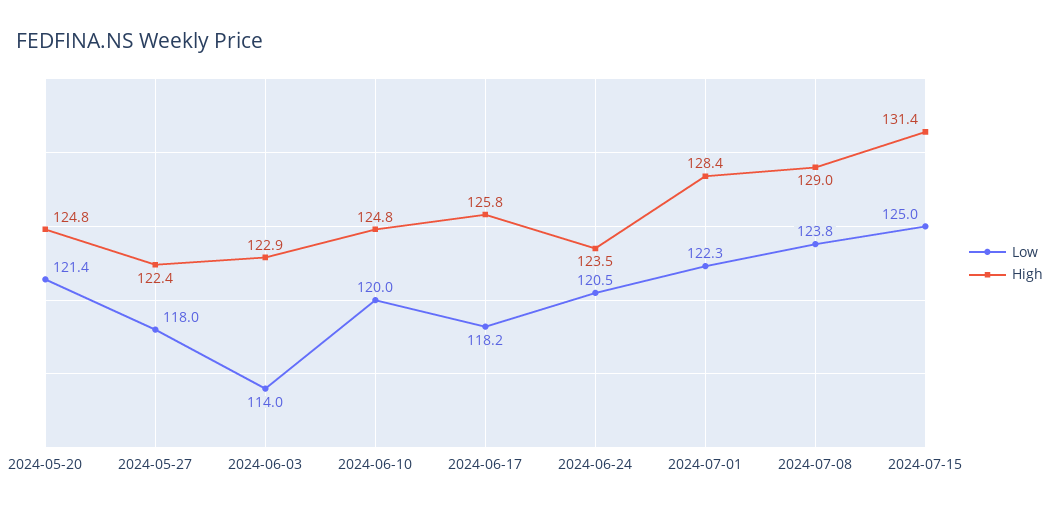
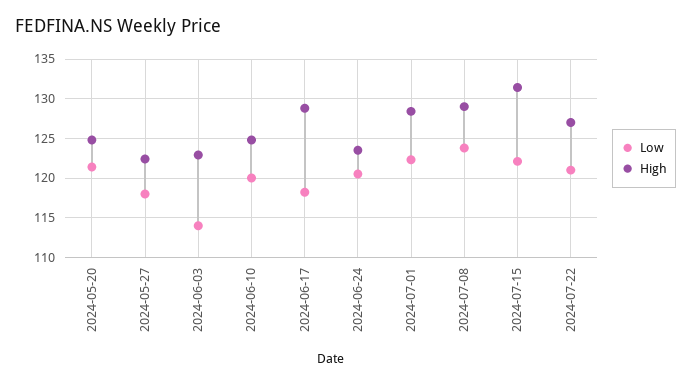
High, 2024-06-17: 125.8 -> 129
Low, 2024-07-15: 125 -> 122
Low, 2024-07-22: none -> 121
High, 2024-07-22: none -> 127

